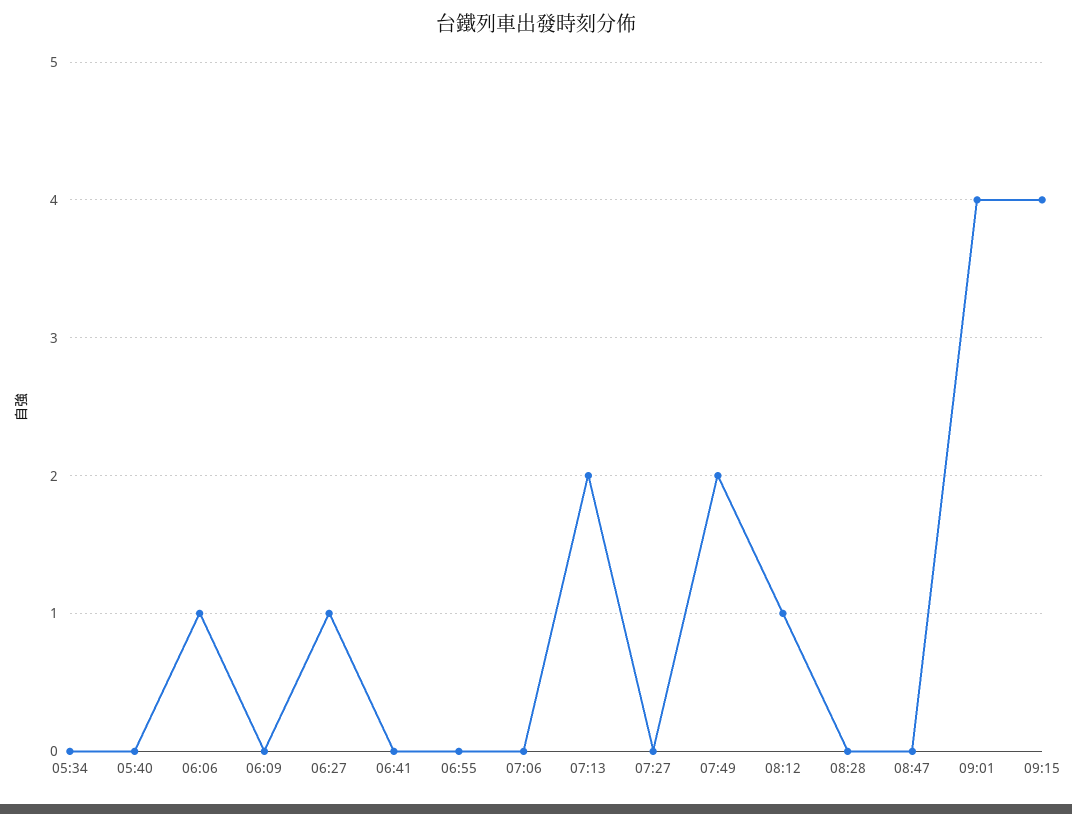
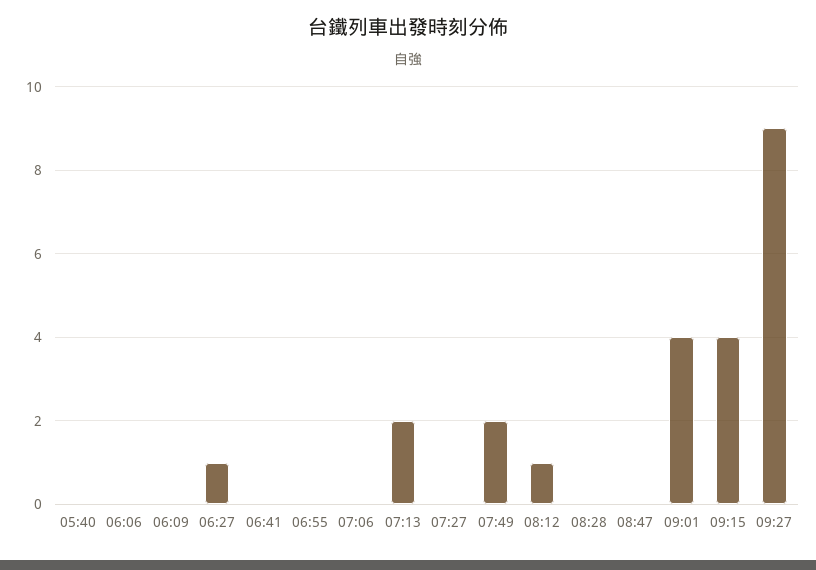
05:34: 0 -> none
06:06: 1 -> 0
09:27: none -> 9

